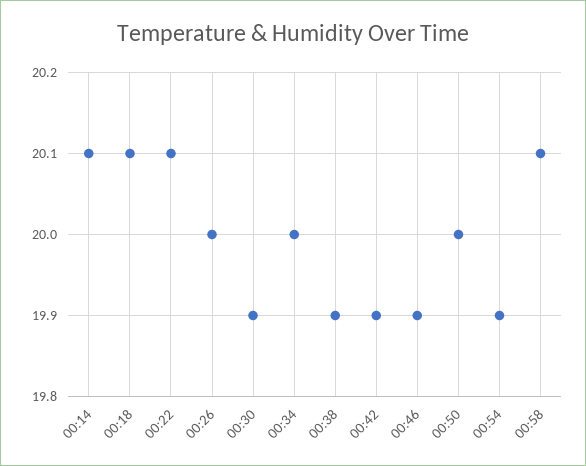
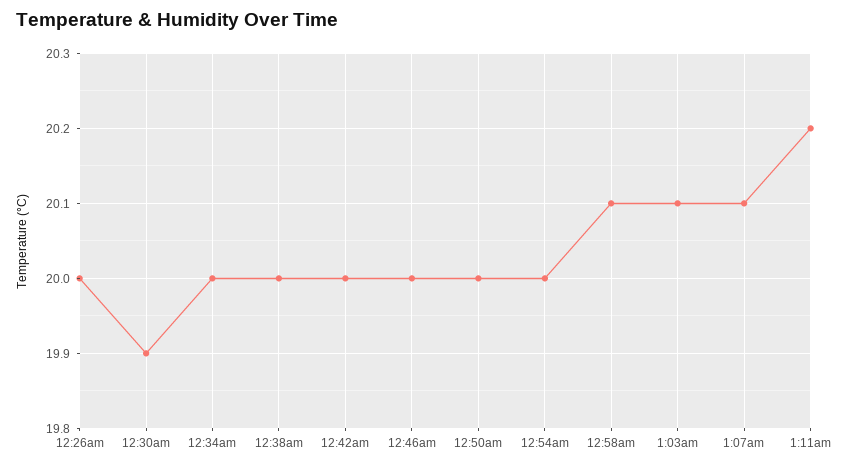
00:14: 20.1 -> none
00:18: 20.1 -> none
00:22: 20.1 -> none
00:38: 19.9 -> 20
00:42: 19.9 -> 20
00:46: 19.9 -> 20
00:54: 19.9 -> 20
1:03am: none -> 20.1
1:07am: none -> 20.1
1:11am: none -> 20.2

